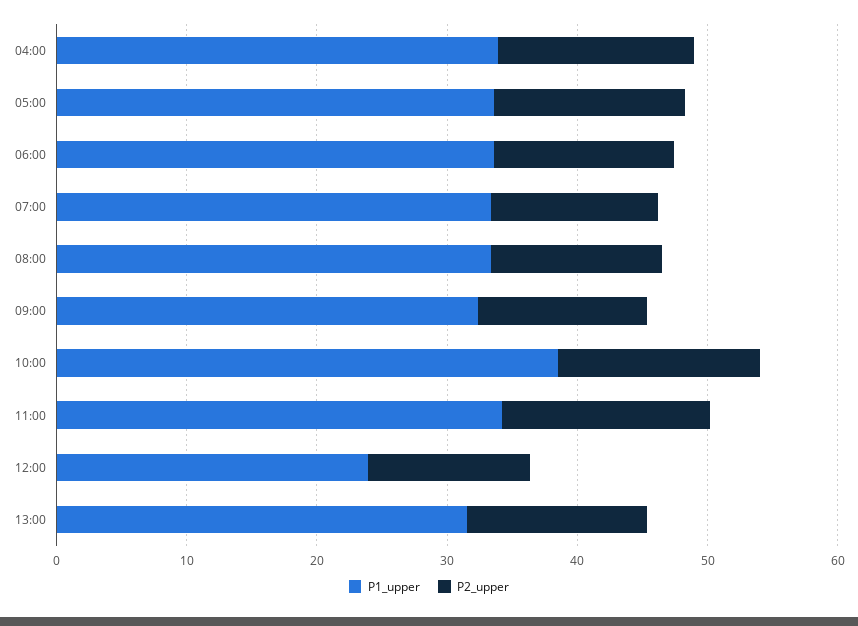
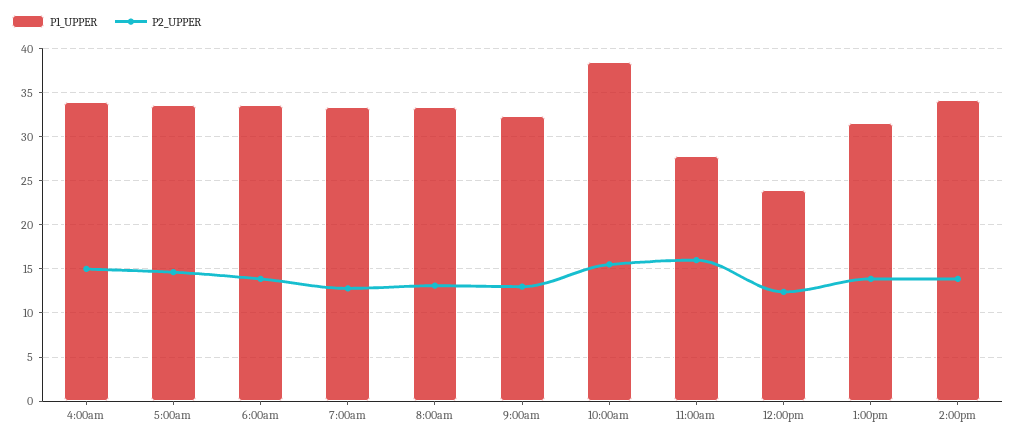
P1_upper, 11:00: 34 -> 28
P1_upper, 2:00pm: none -> 34
P2_upper, 2:00pm: none -> 14

